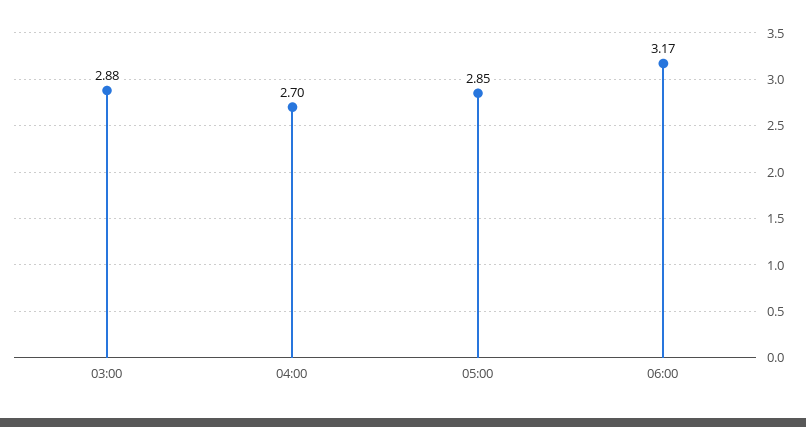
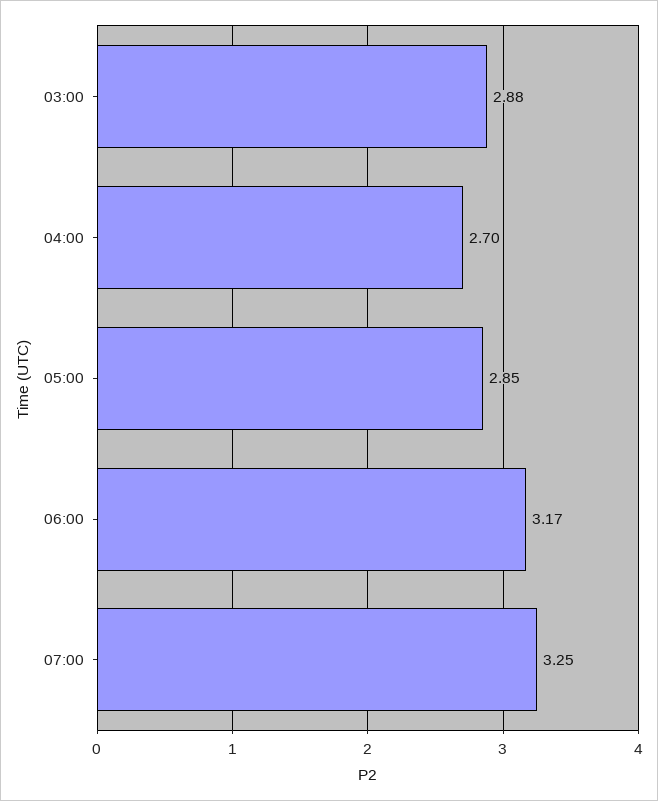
07:00: none -> 3.25

